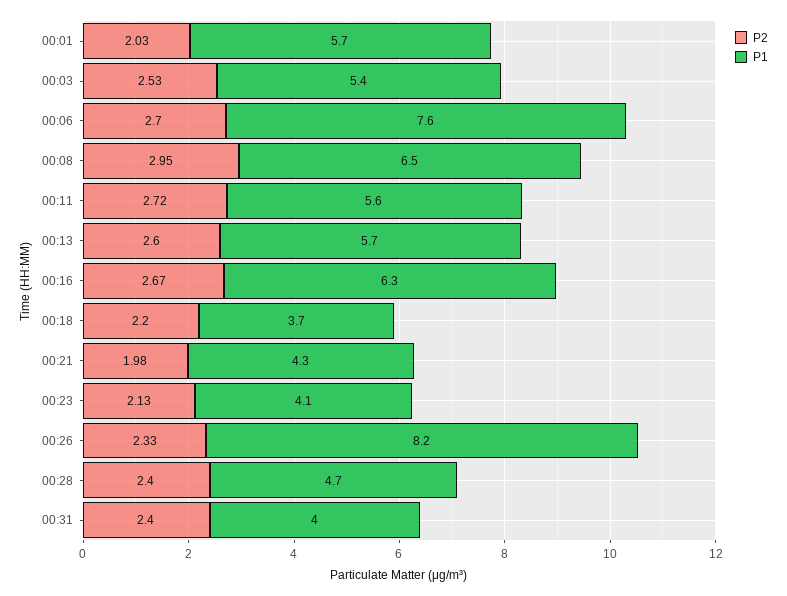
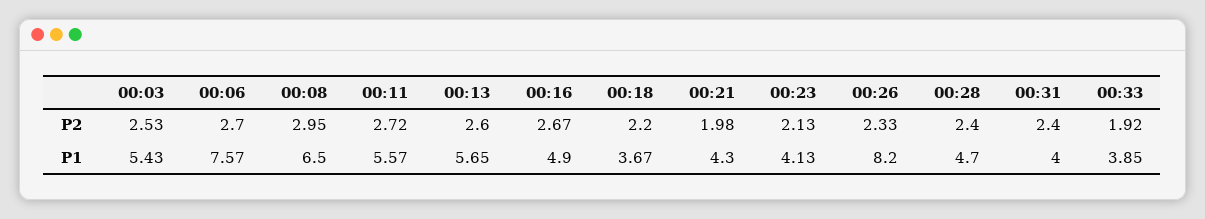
P2, 00:01: 2.03 -> none
P1, 00:01: 5.7 -> none
P1, 00:16: 6.3 -> 4.9
P2, 00:33: none -> 1.92
P1, 00:33: none -> 3.85

